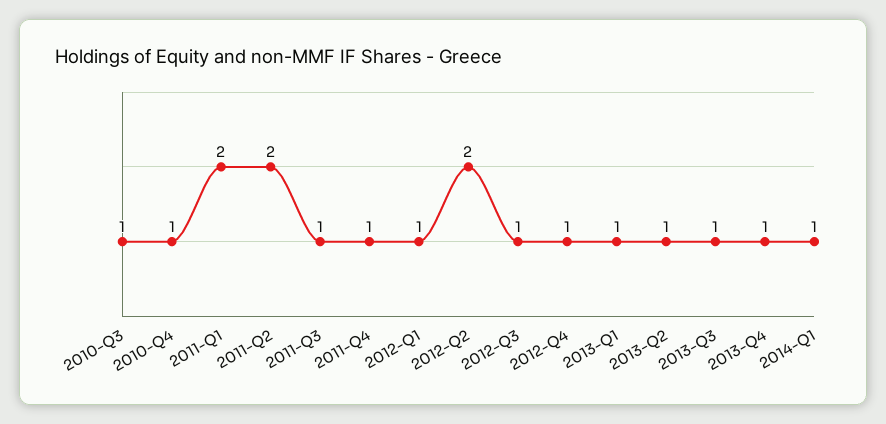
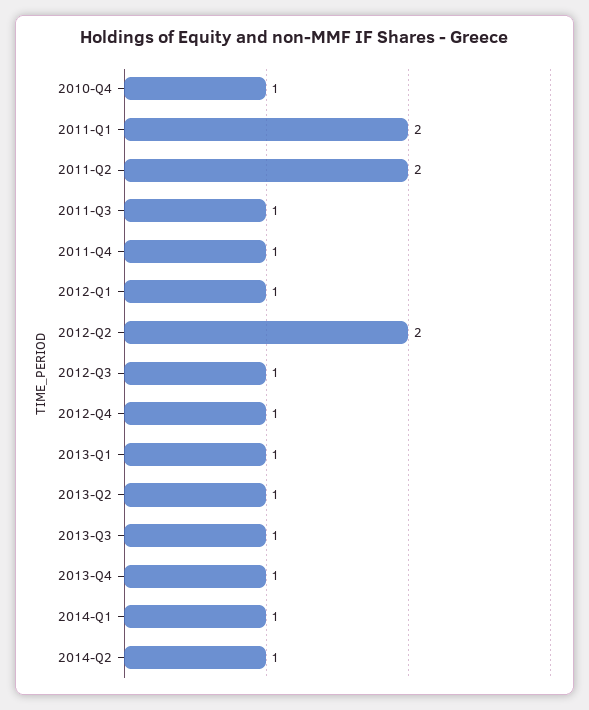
2010-Q3: 1 -> none
2014-Q2: none -> 1

